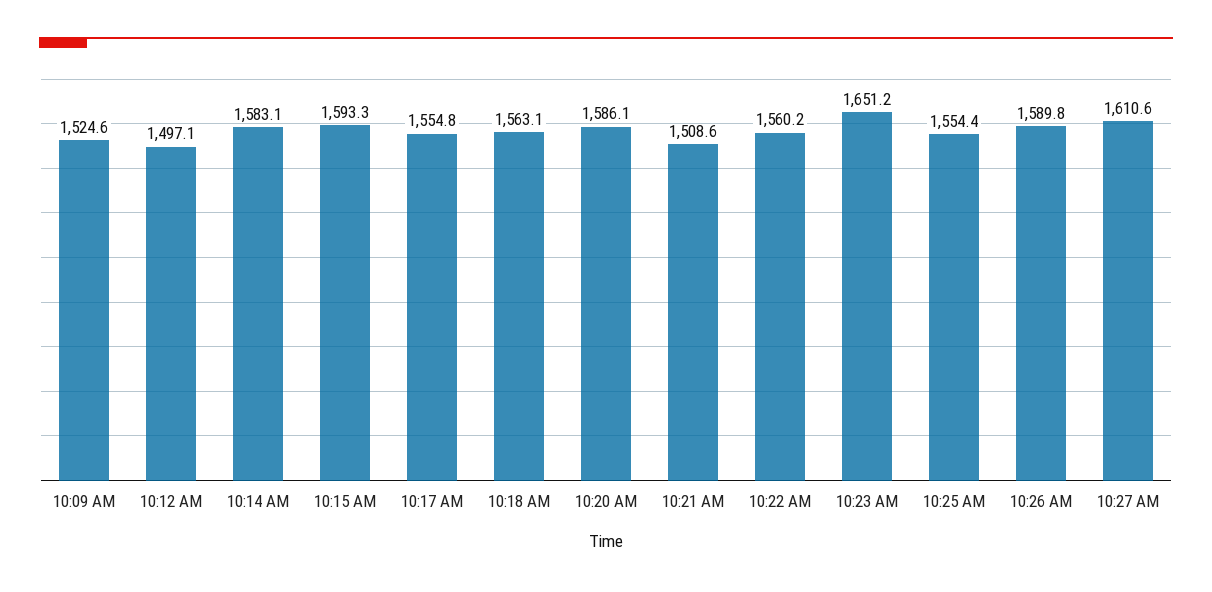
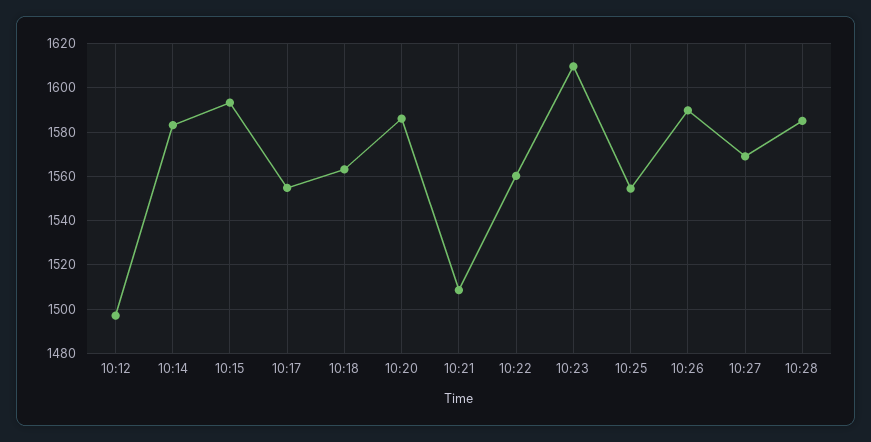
10:09 AM: 1524.6 -> none
10:23 AM: 1651.2 -> 1610
10:27 AM: 1610.6 -> 1570
10:28: none -> 1585

